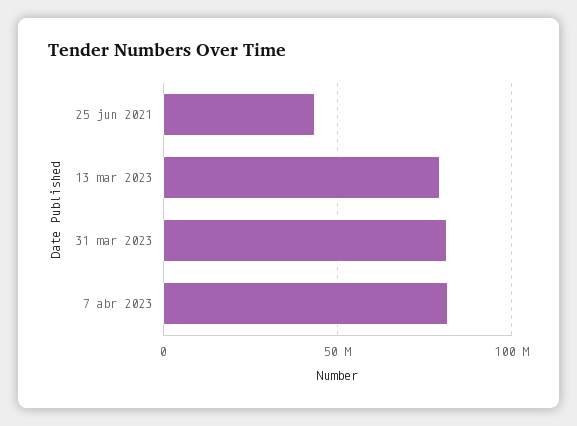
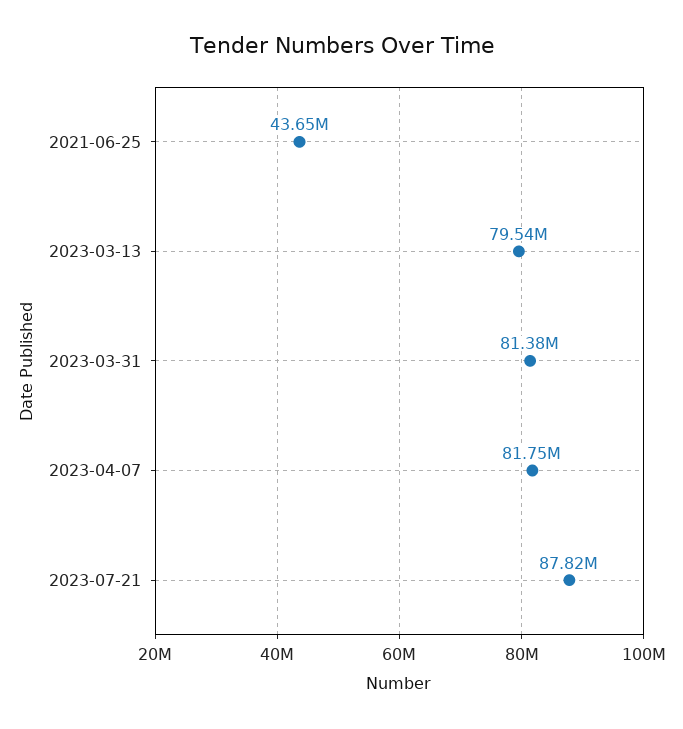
2023-07-21: none -> 87820000

